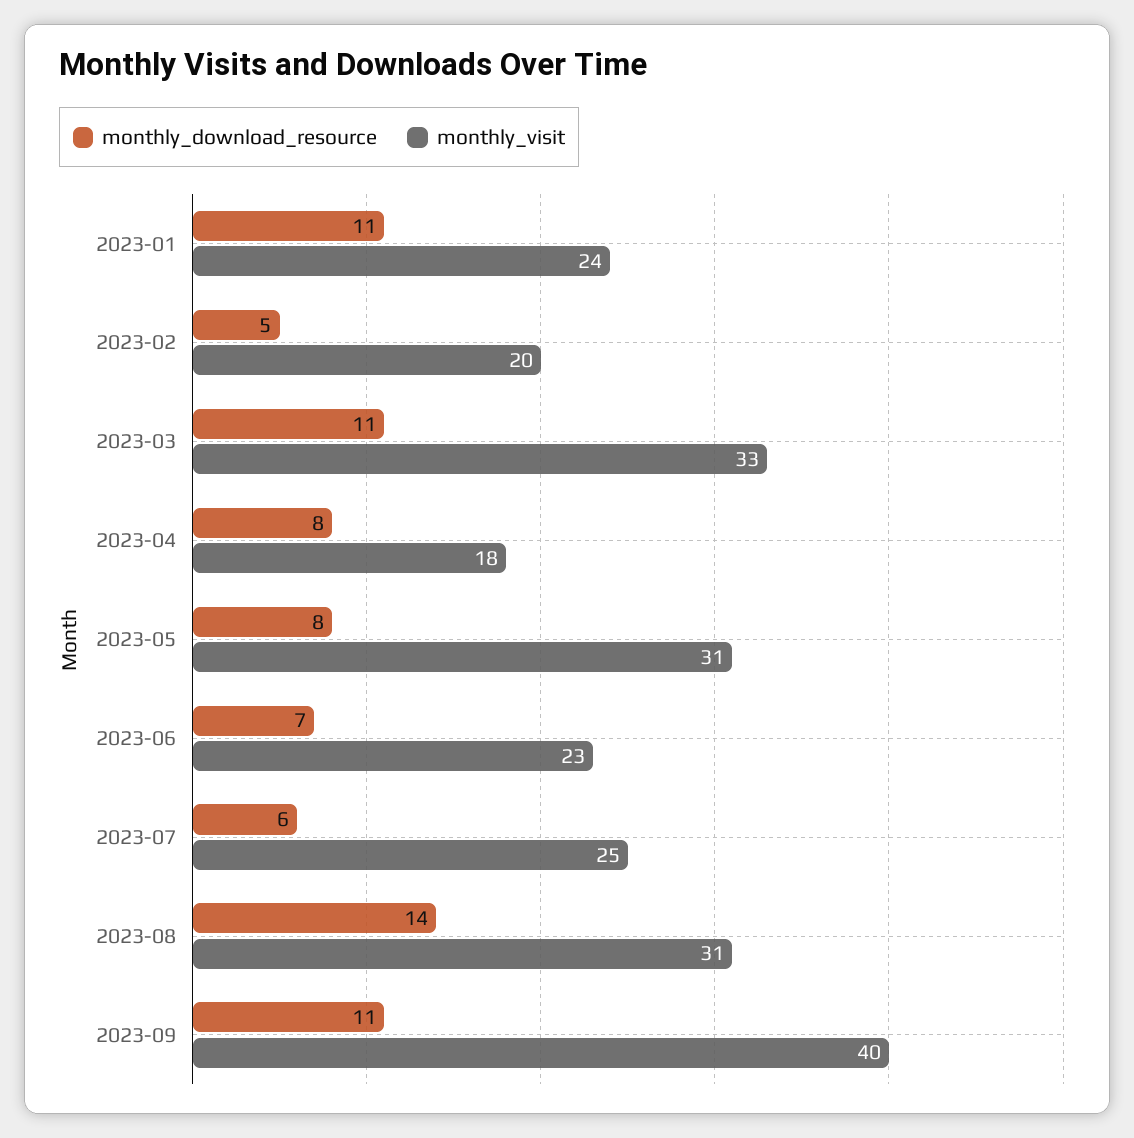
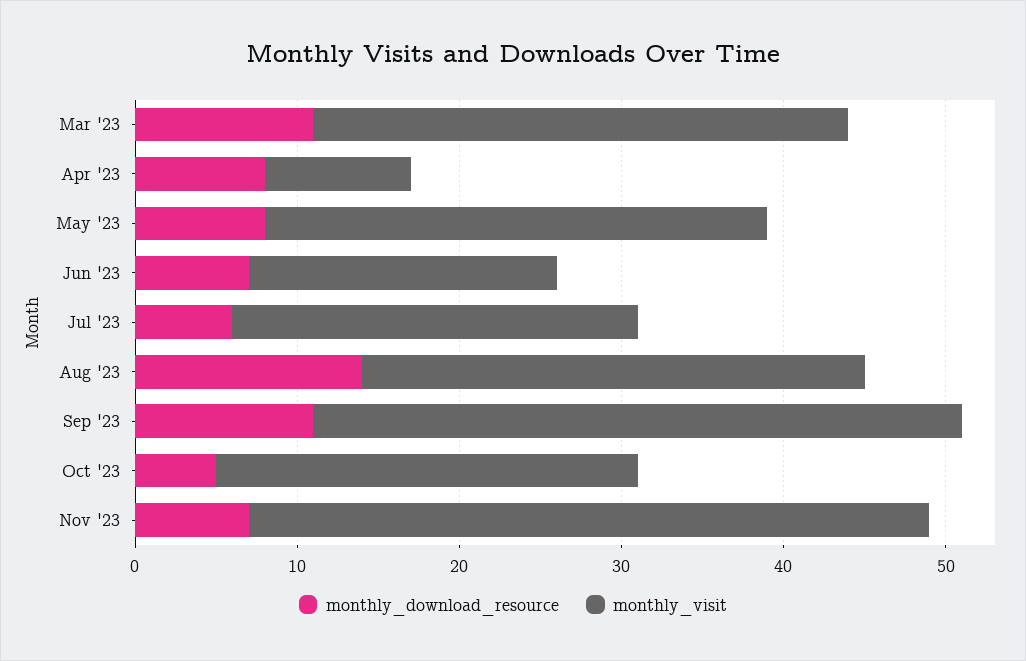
monthly_download_resource, 2023-01: 11 -> none
monthly_visit, 2023-01: 24 -> none
monthly_download_resource, 2023-02: 5 -> none
monthly_visit, 2023-02: 20 -> none
monthly_visit, 2023-04: 18 -> 9
monthly_visit, 2023-06: 23 -> 19
monthly_download_resource, Oct '23: none -> 5
monthly_visit, Oct '23: none -> 26
monthly_download_resource, Nov '23: none -> 7
monthly_visit, Nov '23: none -> 42

